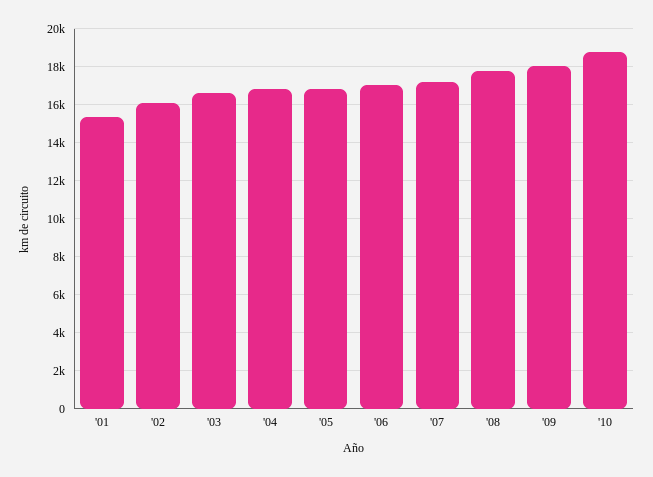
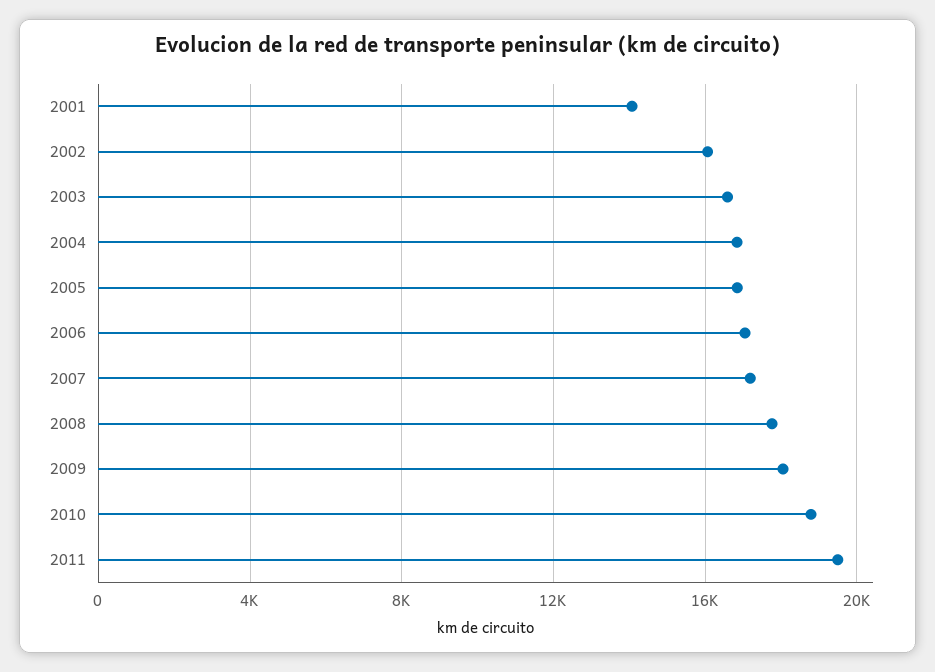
'01: 15500 -> 14000
2011: none -> 19500

